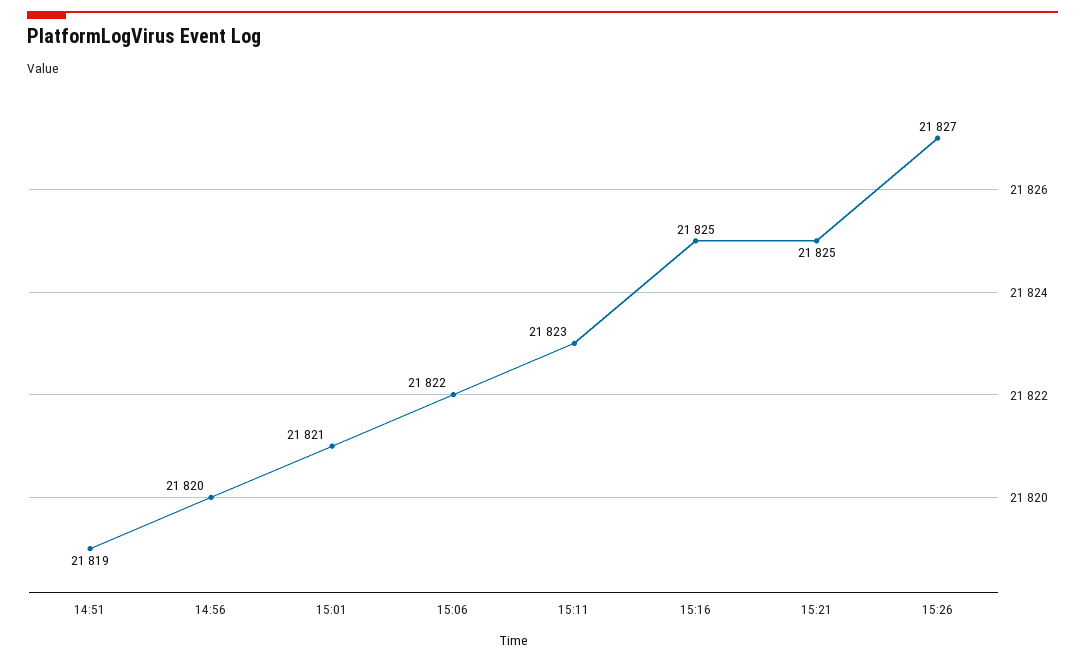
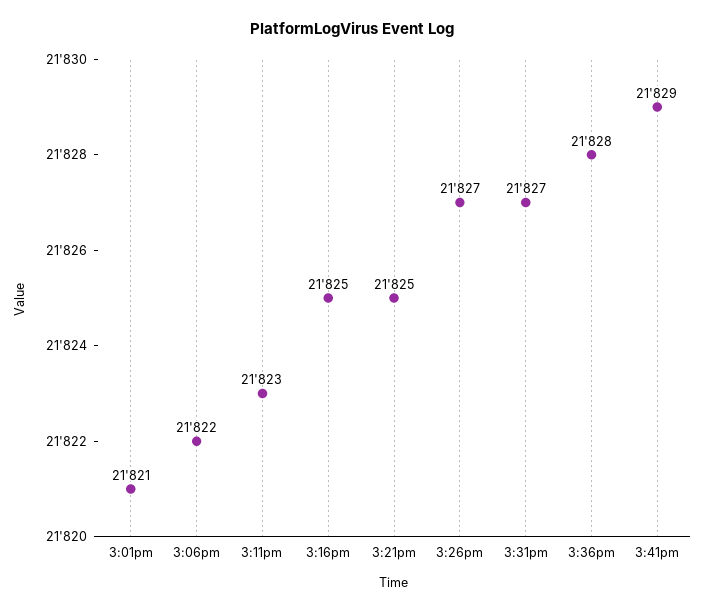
14:51: 21819 -> none
14:56: 21820 -> none
3:31pm: none -> 21827
3:36pm: none -> 21828
3:41pm: none -> 21829

